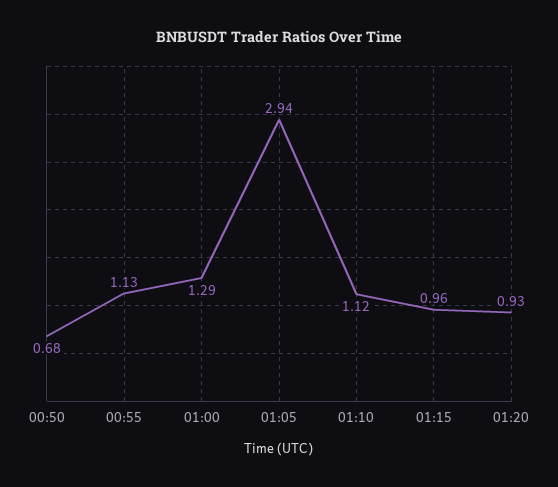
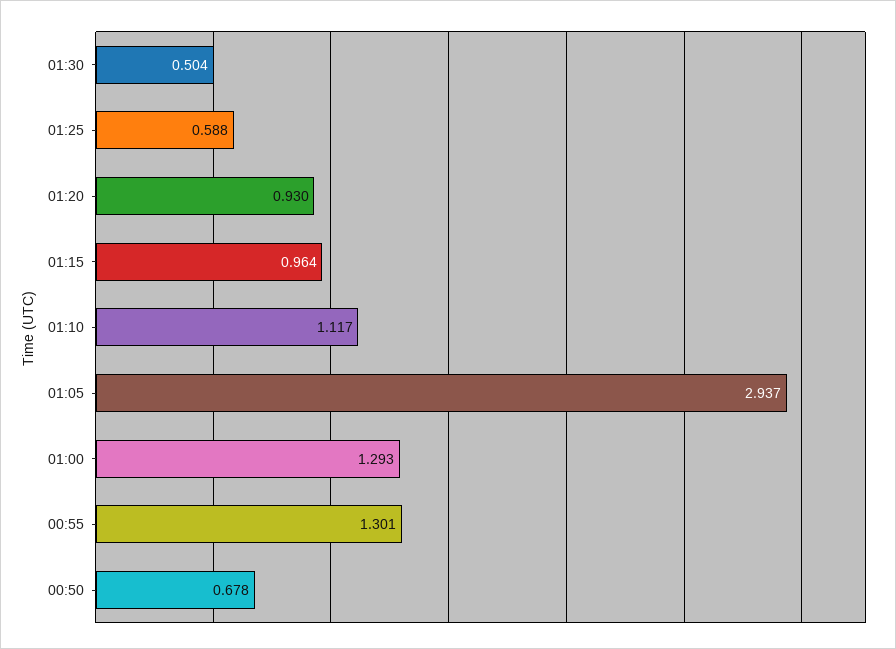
00:55: 1.13 -> 1.301
01:30: none -> 0.504
01:25: none -> 0.588

